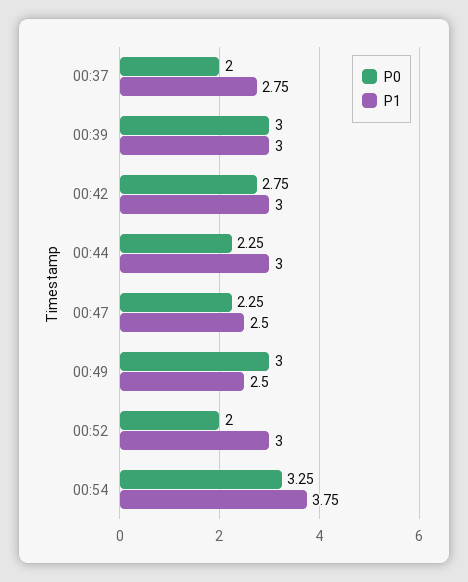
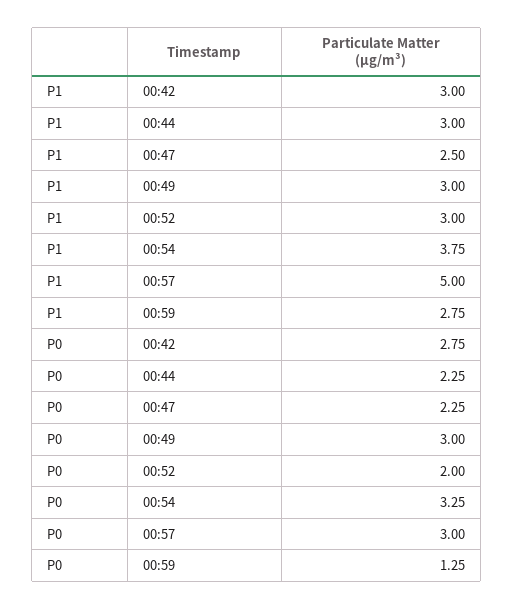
P0, 00:37: 2 -> none
P1, 00:37: 2.75 -> none
P0, 00:39: 3 -> none
P1, 00:39: 3 -> none
P1, 00:49: 2.5 -> 3
P1, 00:57: none -> 5
P1, 00:59: none -> 2.75
P0, 00:57: none -> 3
P0, 00:59: none -> 1.25

